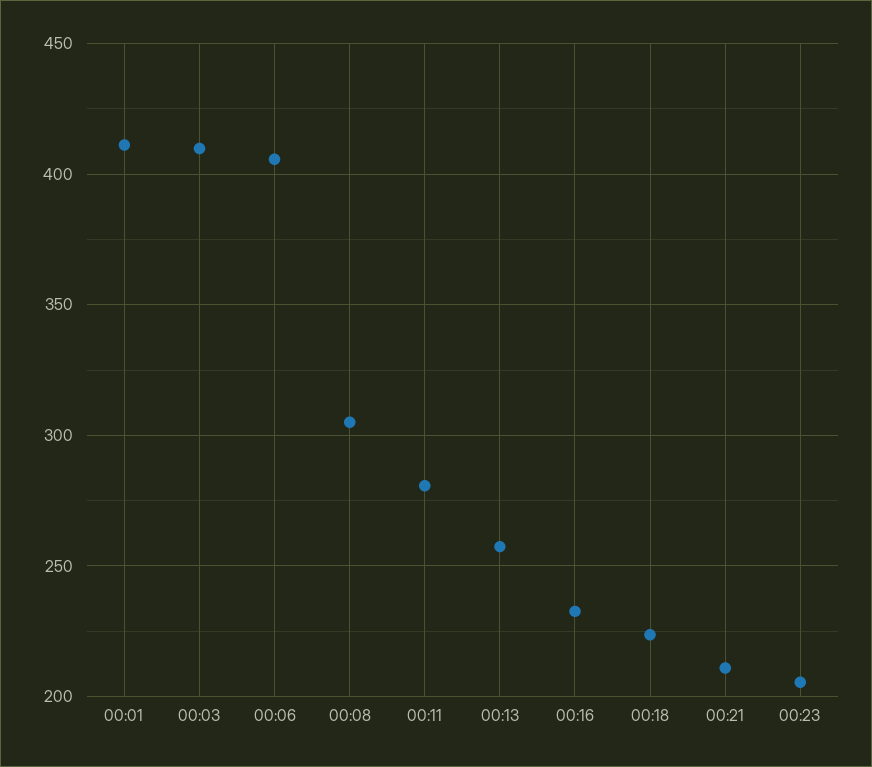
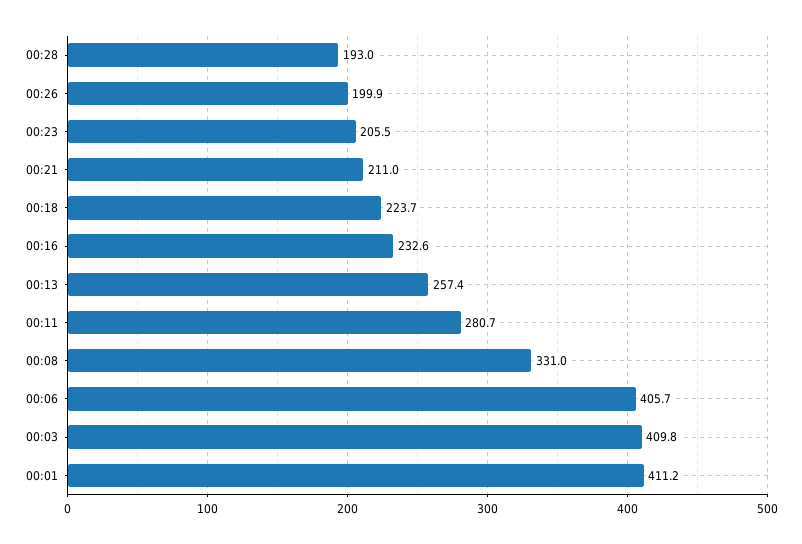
00:08: 305 -> 331
00:28: none -> 193
00:26: none -> 199.9

